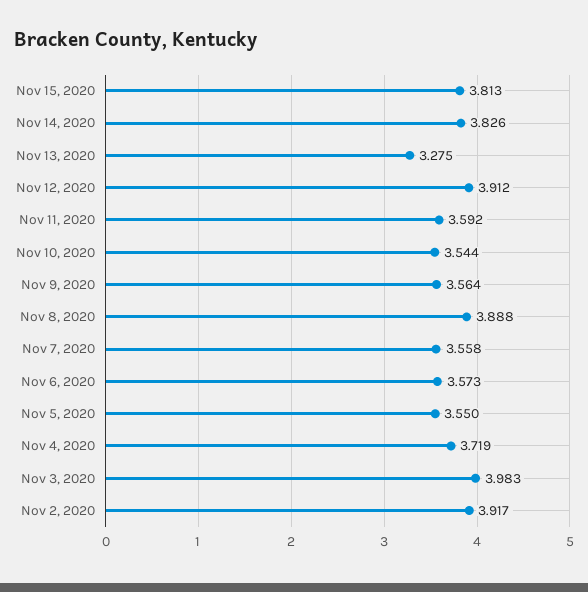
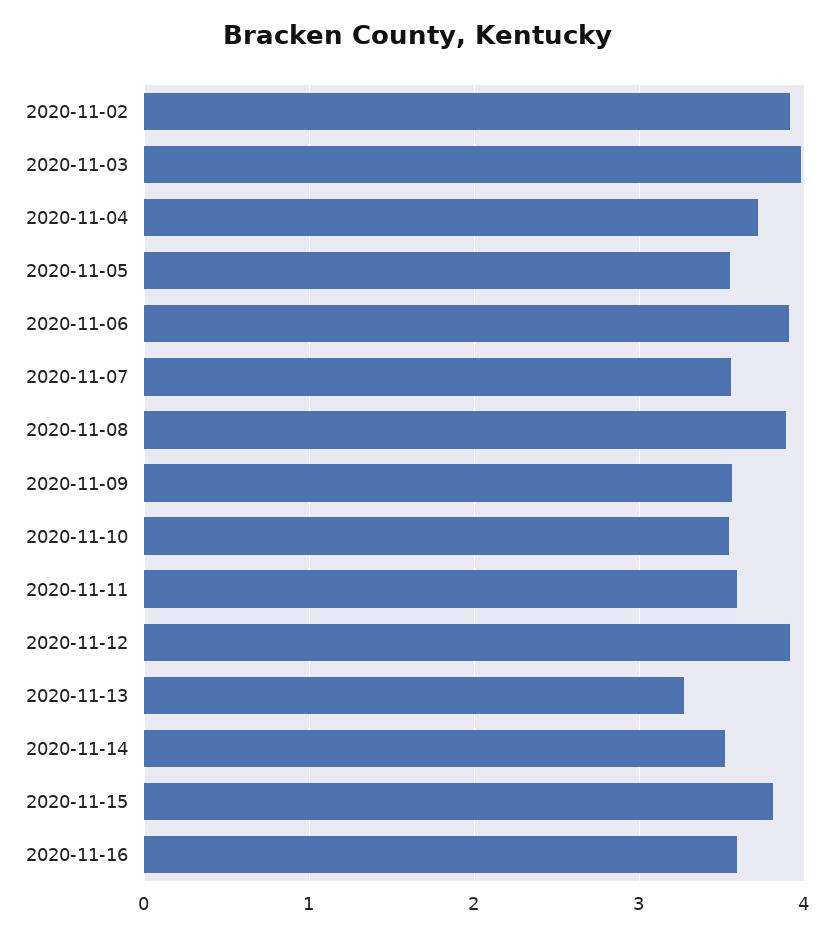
Nov 14, 2020: 3.826 -> 3.5
Nov 6, 2020: 3.573 -> 3.9
2020-11-16: none -> 3.6

